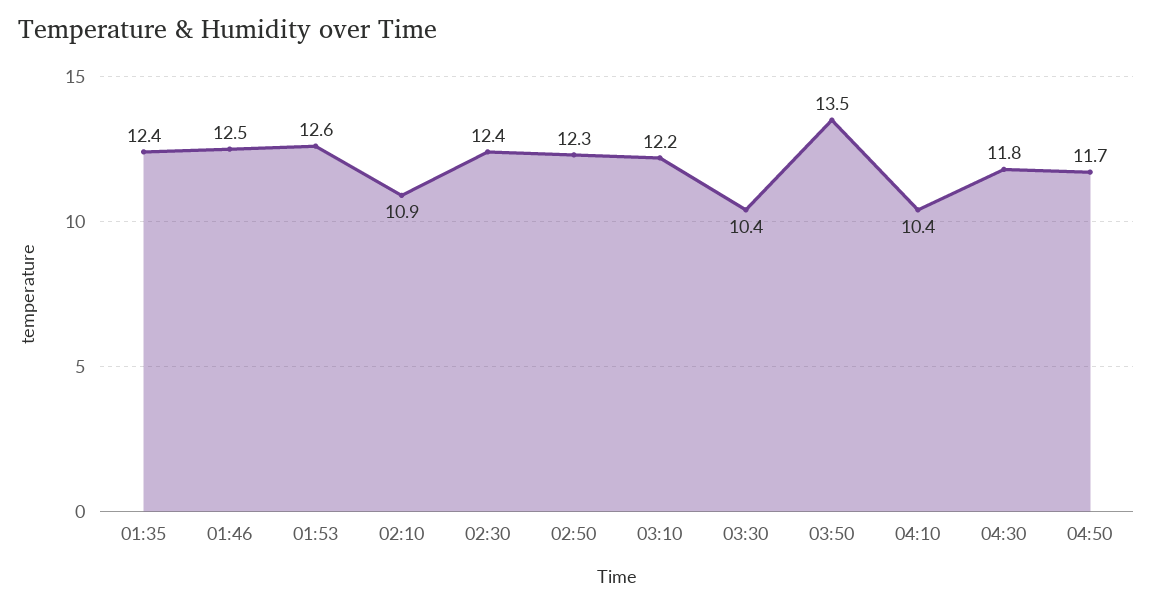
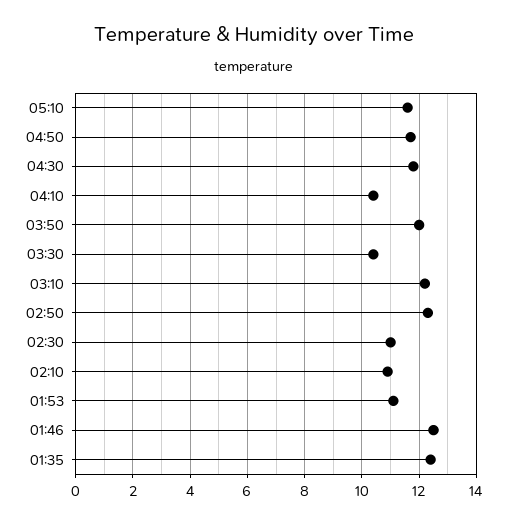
01:53: 12.6 -> 11
02:30: 12.4 -> 11
03:50: 13.5 -> 12
05:10: none -> 11.5

